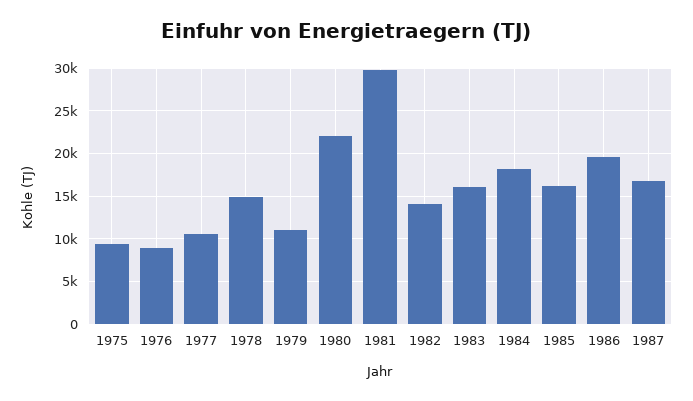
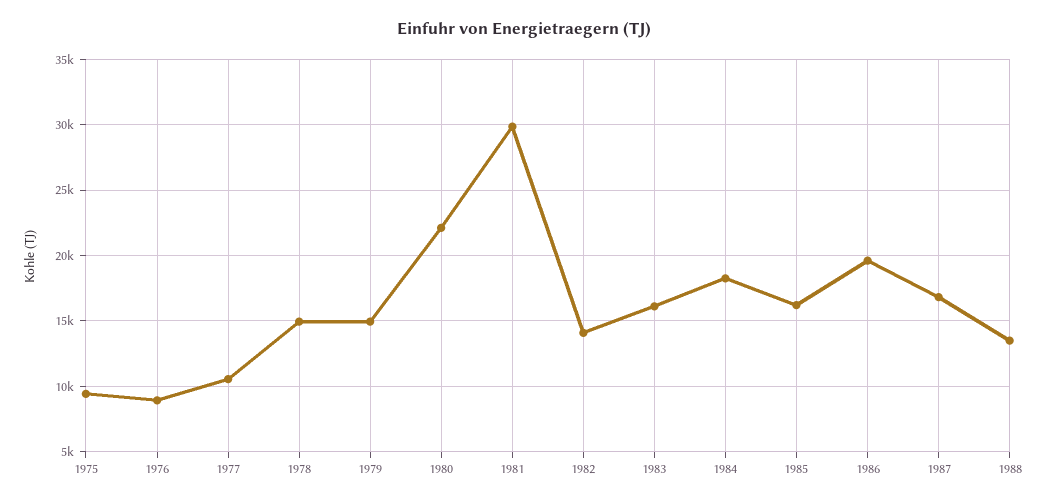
1979: 11000 -> 15000
1988: none -> 13500

